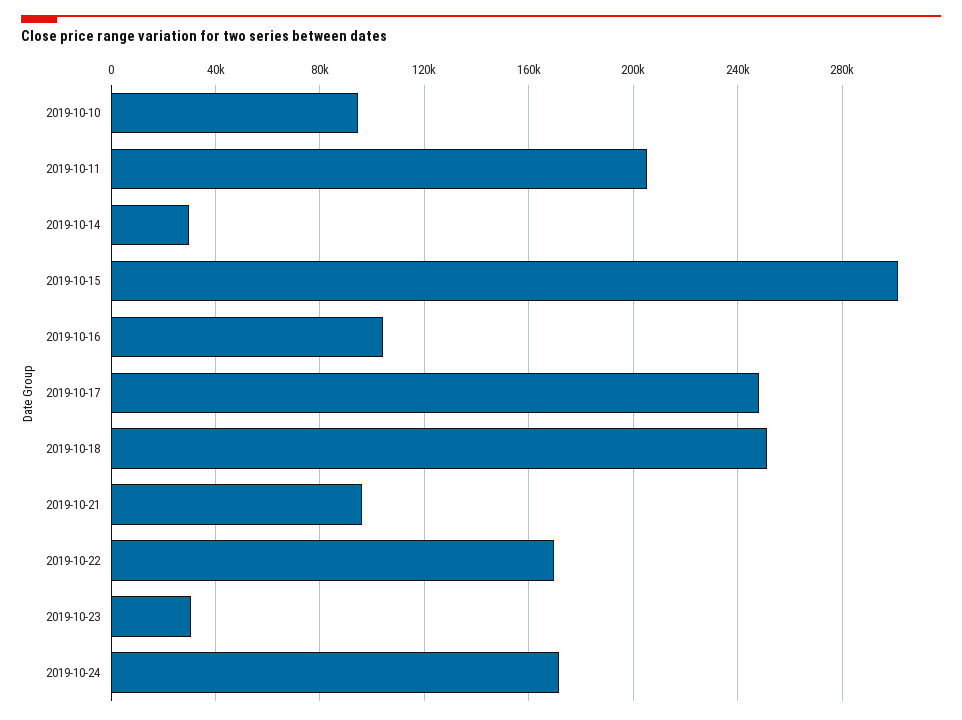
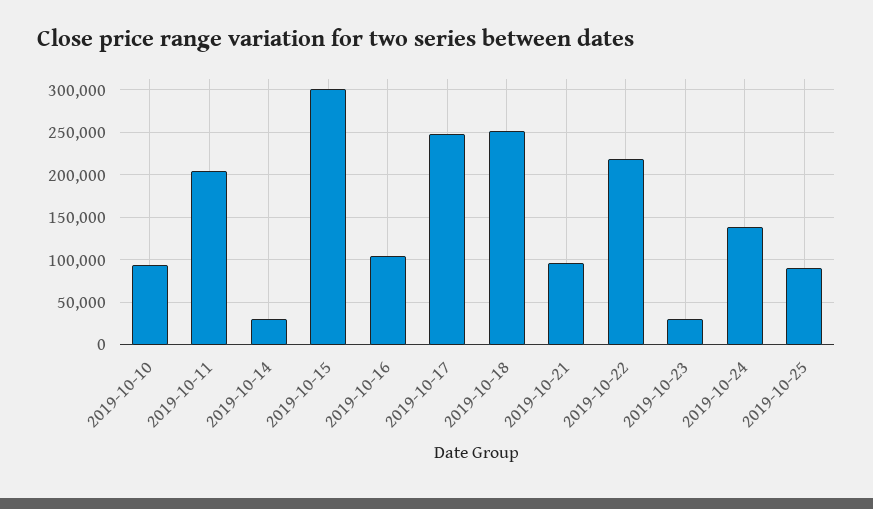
2019-10-22: 170000 -> 220000
2019-10-24: 170000 -> 140000
2019-10-25: none -> 90000

